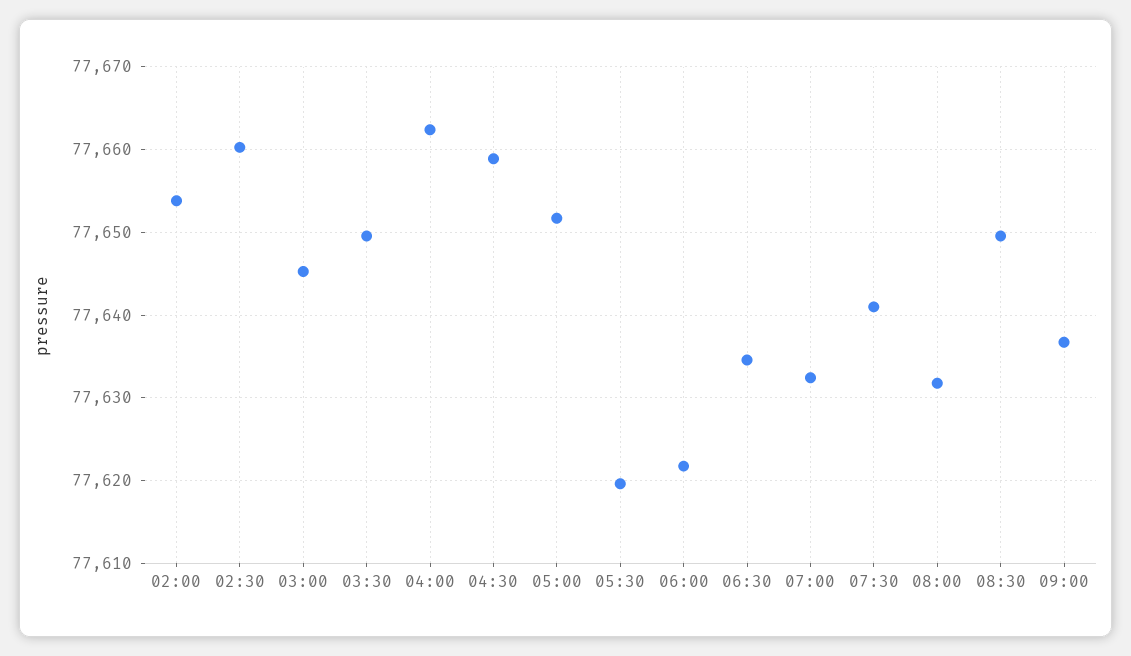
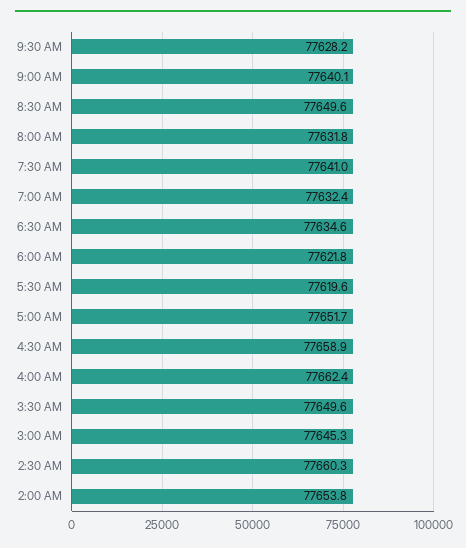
09:00: 77637 -> 77640.1
9:30 AM: none -> 77628.2

